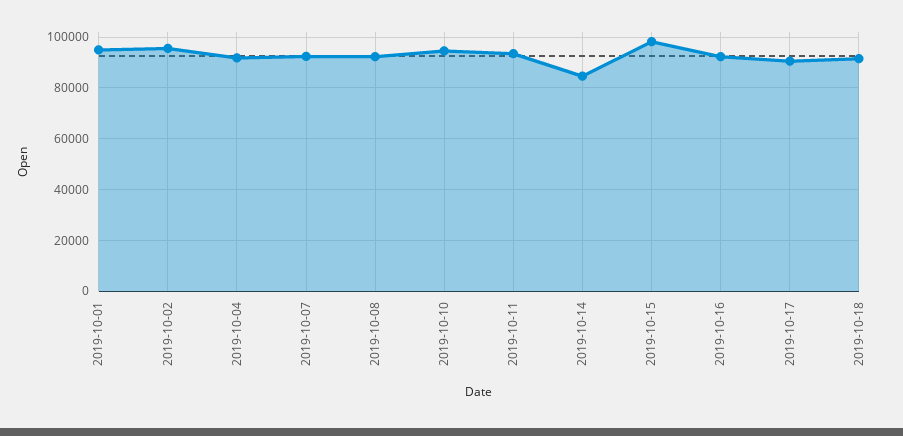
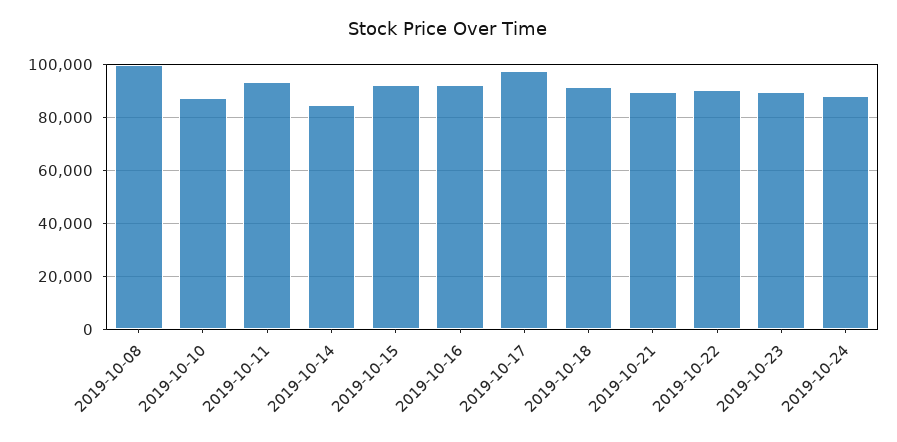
2019-10-01: 95000 -> none
2019-10-02: 95000 -> none
2019-10-04: 92500 -> none
2019-10-07: 92500 -> none
2019-10-08: 92500 -> 100000
2019-10-10: 95000 -> 87500
2019-10-15: 97500 -> 92500
2019-10-17: 90000 -> 97500
2019-10-21: none -> 90000
2019-10-22: none -> 90000
2019-10-23: none -> 90000
2019-10-24: none -> 87500

